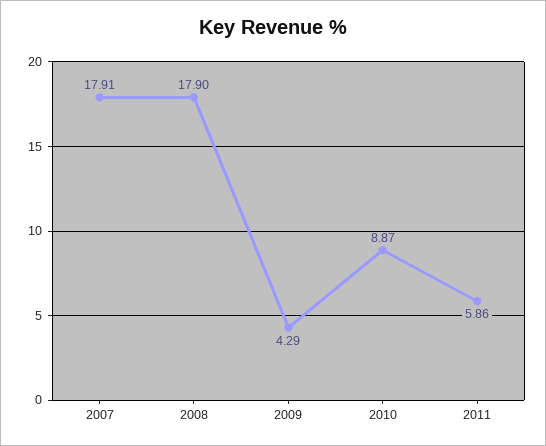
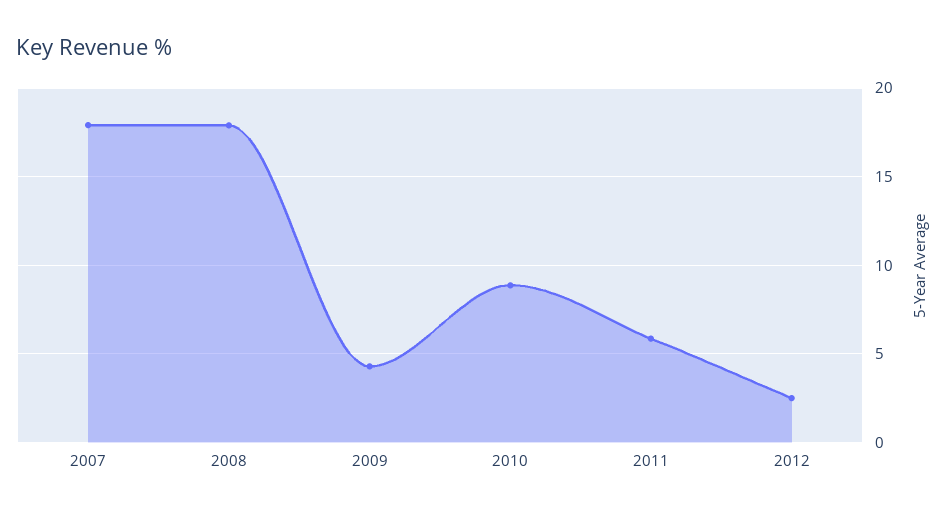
2012: none -> 2.5

